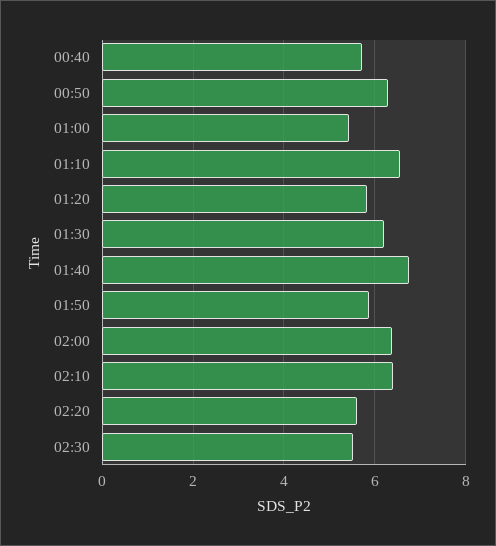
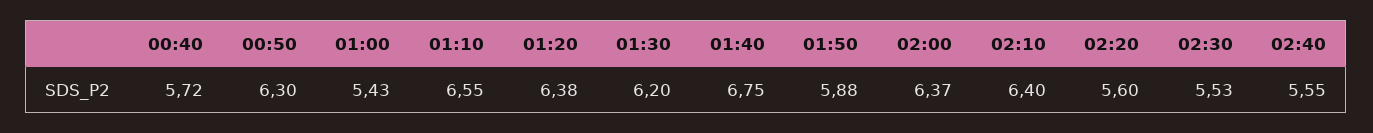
01:20: 5.8 -> 6.38
02:40: none -> 5.55

